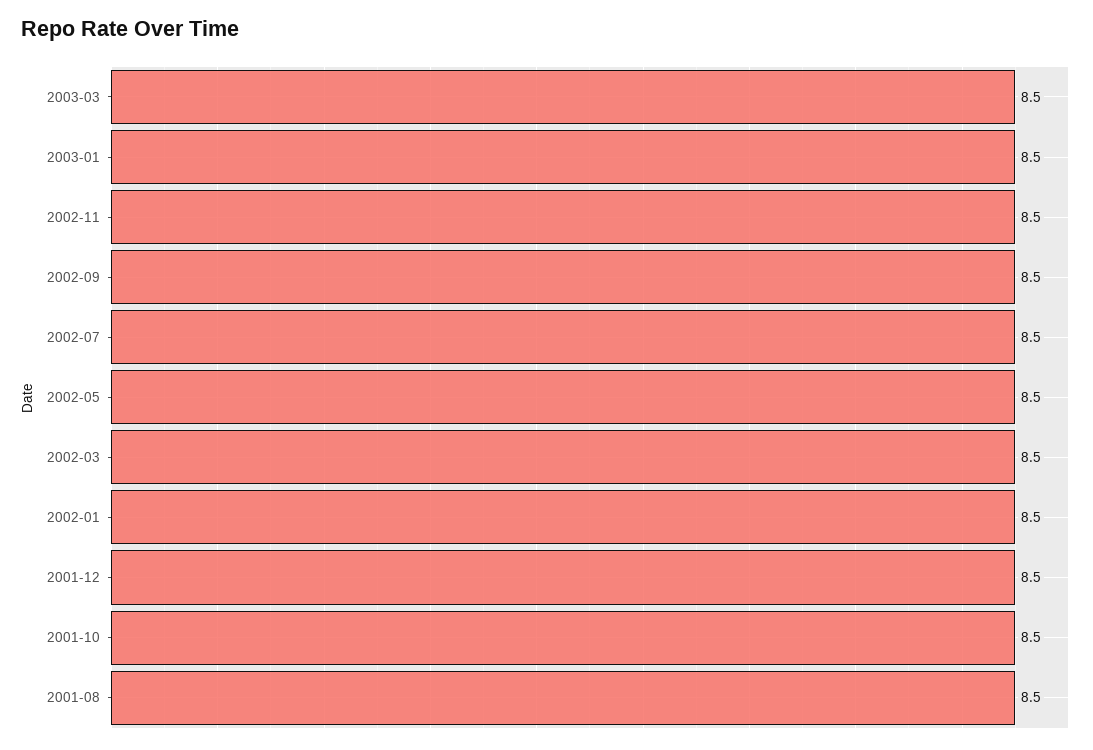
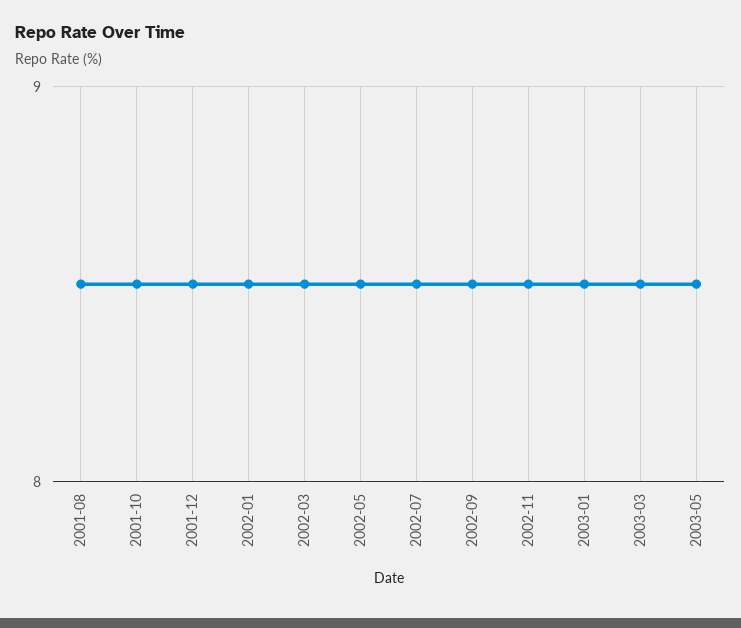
2003-05: none -> 8.5

